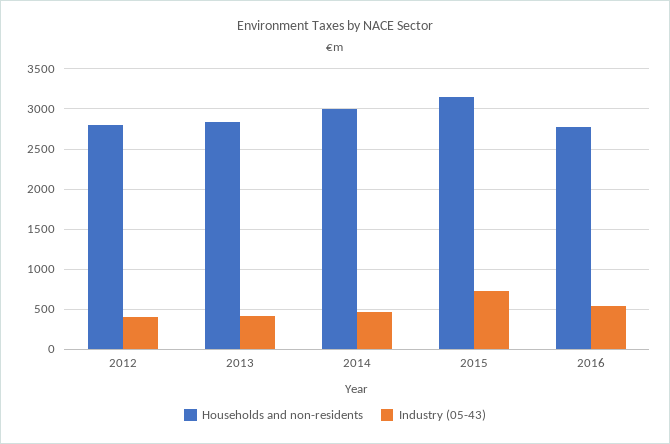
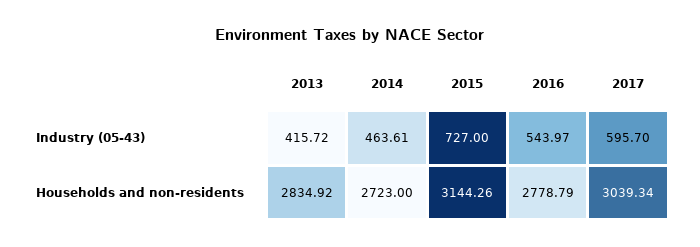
Households and non-residents, 2012: 2800 -> none
Industry (05-43), 2012: 400 -> none
Households and non-residents, 2014: 3000 -> 2723
Industry (05-43), 2017: none -> 595.7
Households and non-residents, 2017: none -> 3039.34

